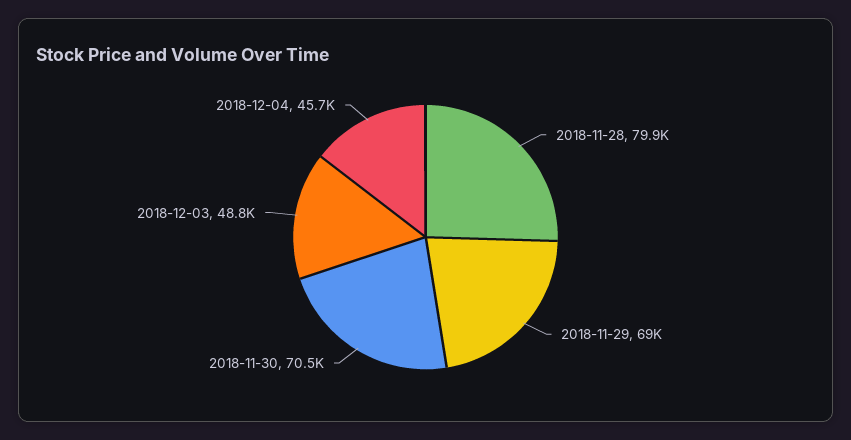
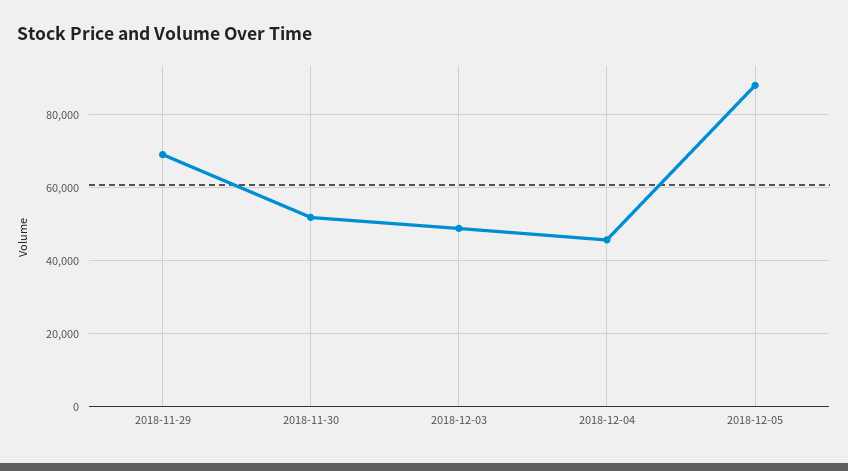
2018-11-28: 79900 -> none
2018-11-30: 70500 -> 52000
2018-12-05: none -> 88000

